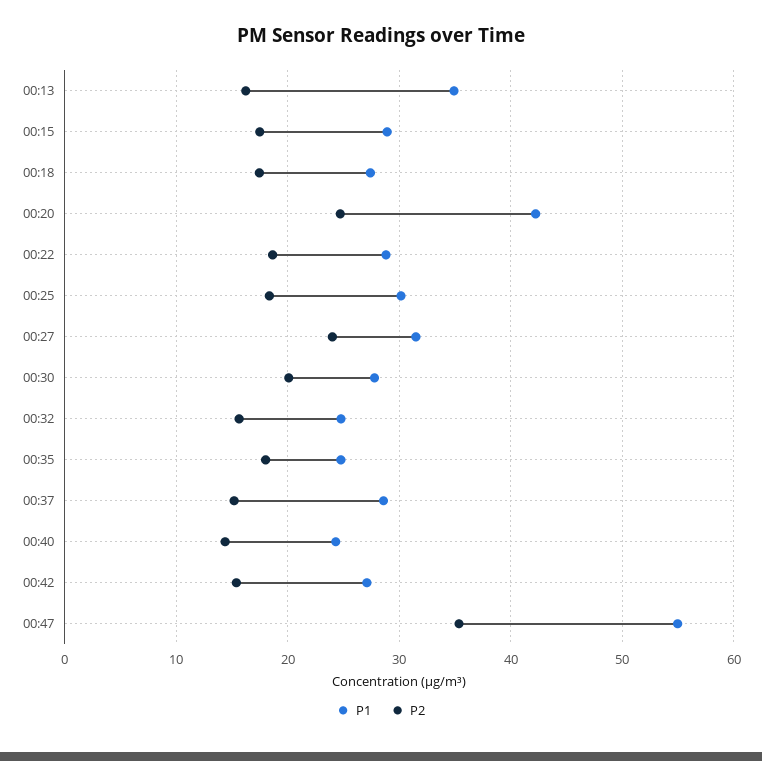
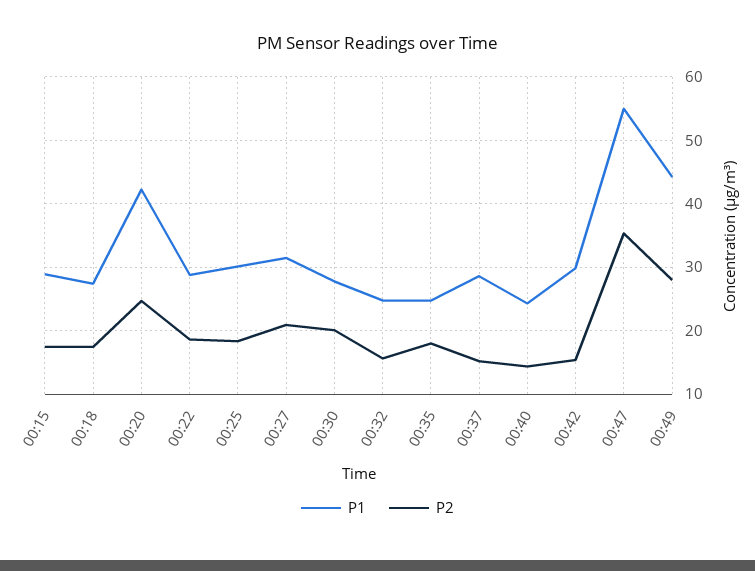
P1, 00:13: 35 -> none
P2, 00:13: 16 -> none
P2, 00:27: 24 -> 21
P1, 00:42: 27 -> 30
P1, 00:49: none -> 44
P2, 00:49: none -> 28

